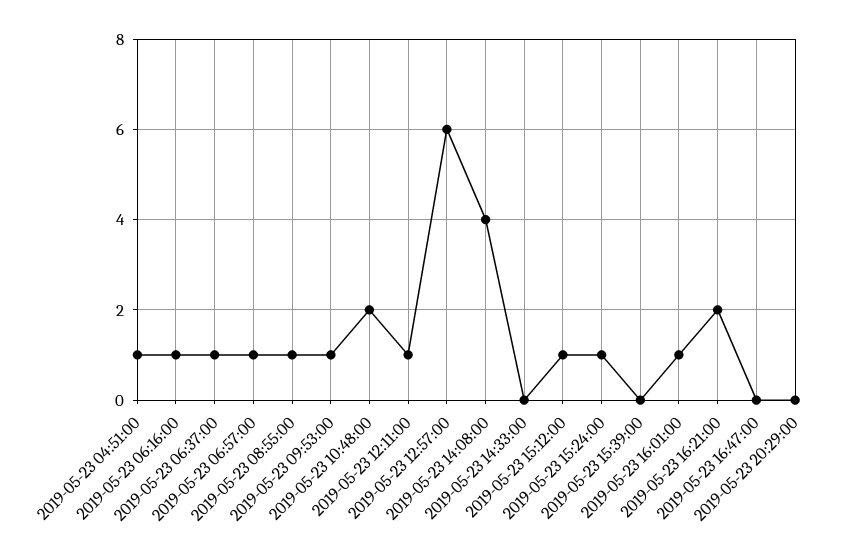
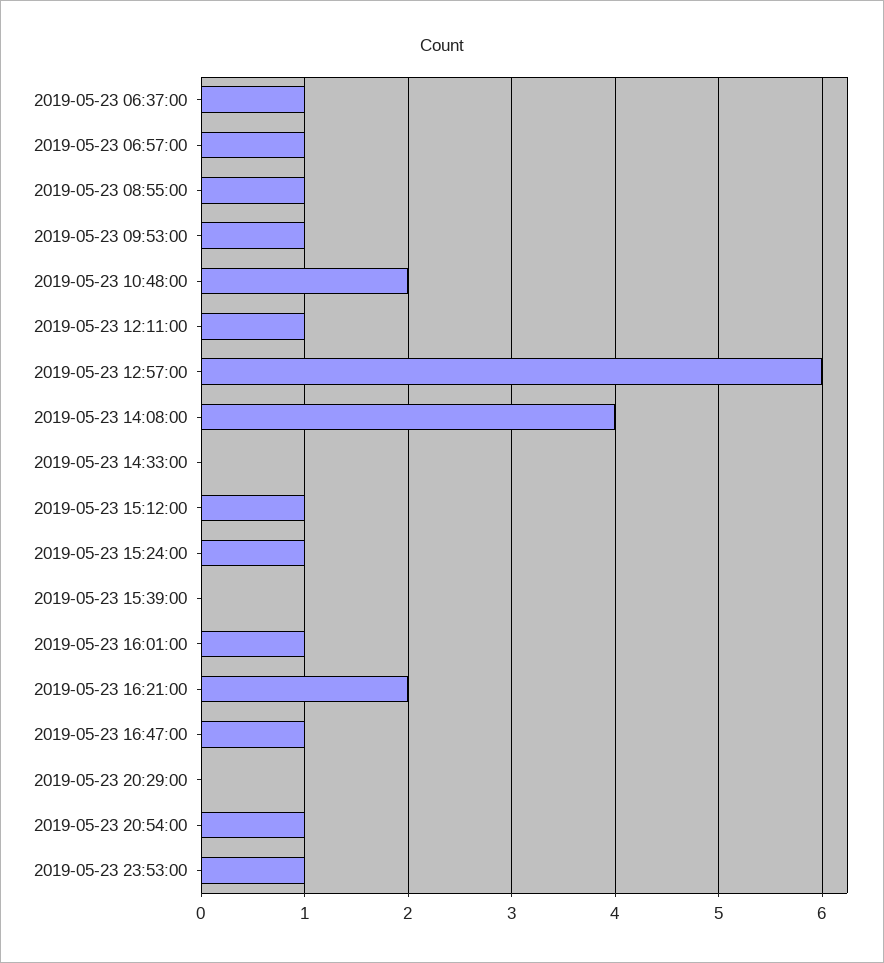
2019-05-23 04:51:00: 1 -> none
2019-05-23 06:16:00: 1 -> none
2019-05-23 16:47:00: 0 -> 1
2019-05-23 20:54:00: none -> 1
2019-05-23 23:53:00: none -> 1

